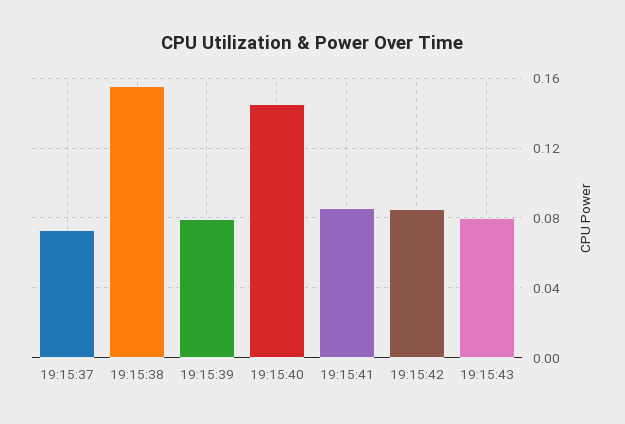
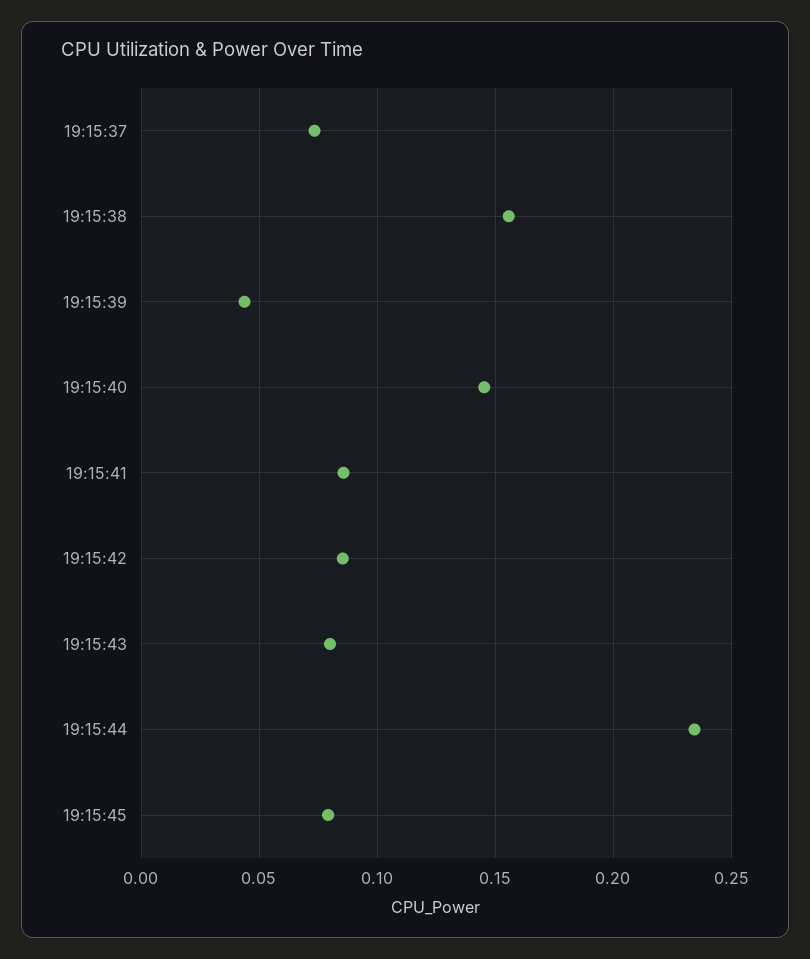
19:15:39: 0.08 -> 0.045
19:15:44: none -> 0.235
19:15:45: none -> 0.08

